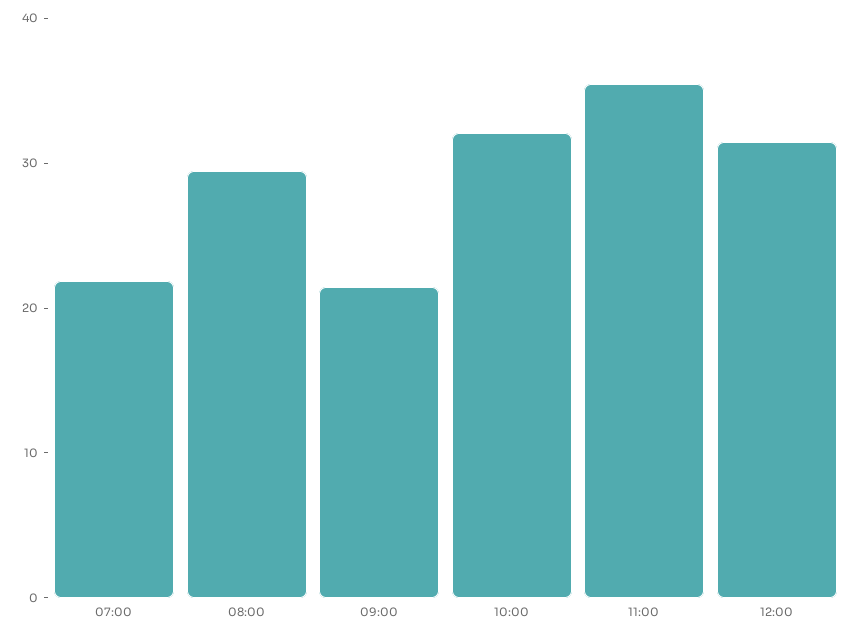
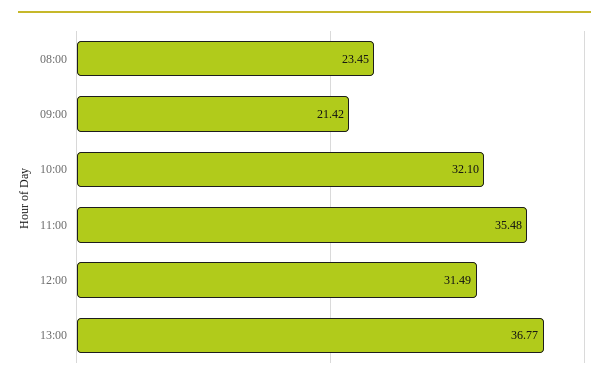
07:00: 22 -> none
08:00: 30 -> 23.45
13:00: none -> 36.77

